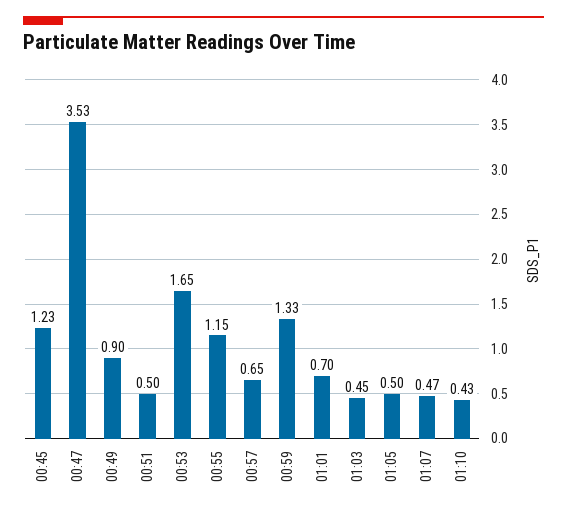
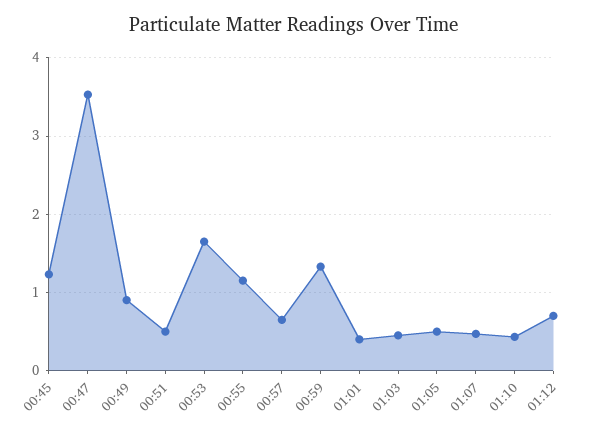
01:01: 0.7 -> 0.4
01:12: none -> 0.7

